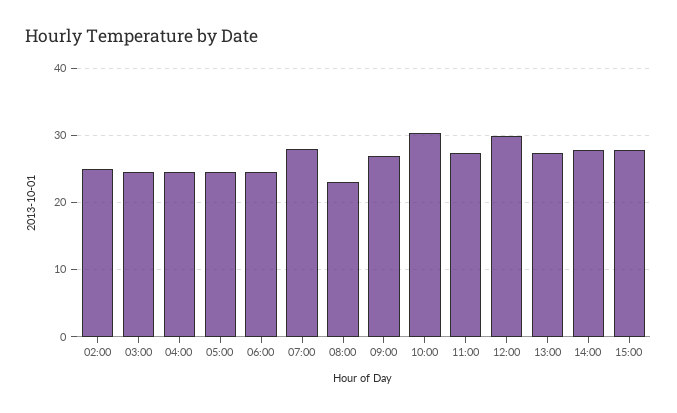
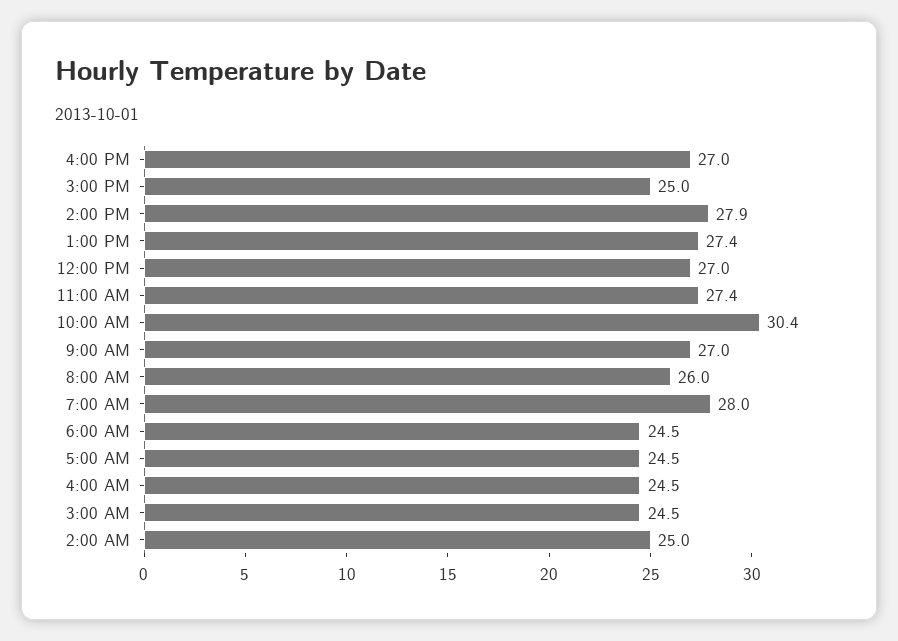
08:00: 23 -> 26
12:00: 30 -> 27
15:00: 28 -> 25
4:00 PM: none -> 27

